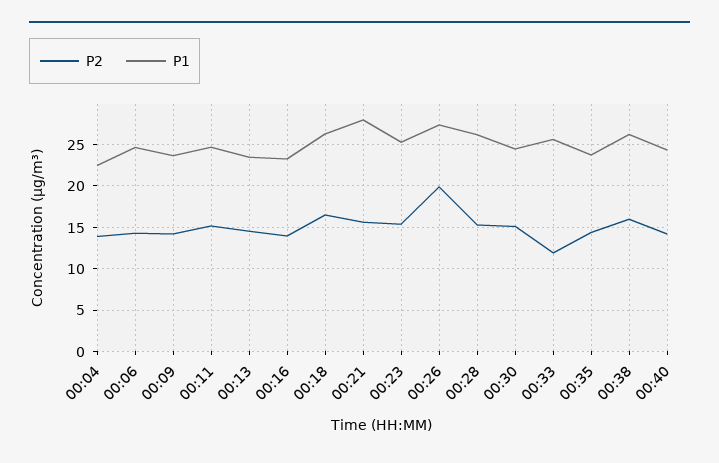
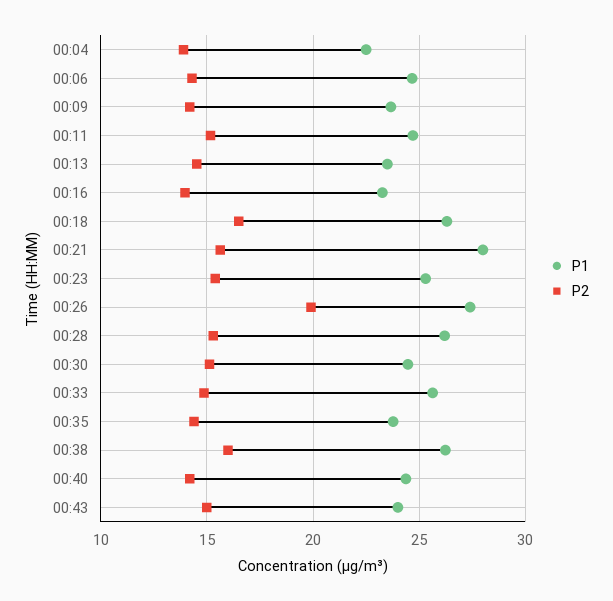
P2, 00:33: 12 -> 15
P1, 00:43: none -> 24
P2, 00:43: none -> 15

